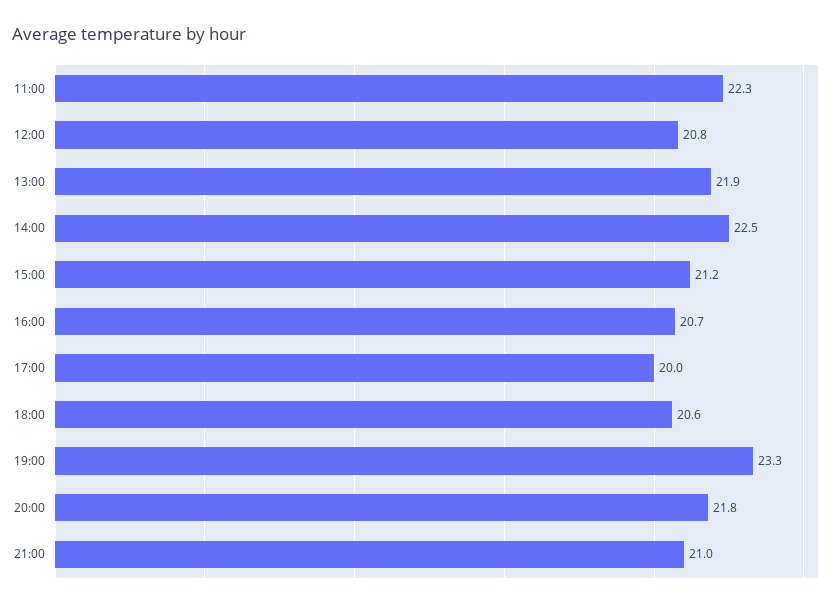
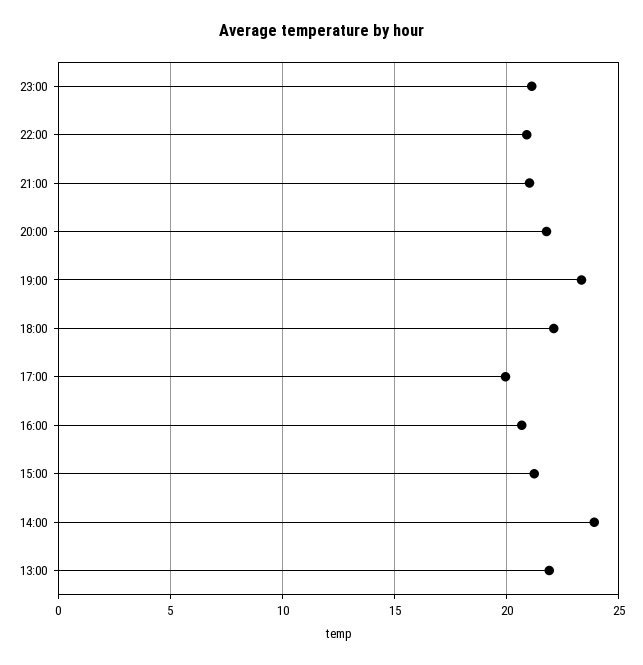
11:00: 22.3 -> none
12:00: 20.8 -> none
14:00: 22.5 -> 24
18:00: 20.6 -> 22
23:00: none -> 21
22:00: none -> 21

